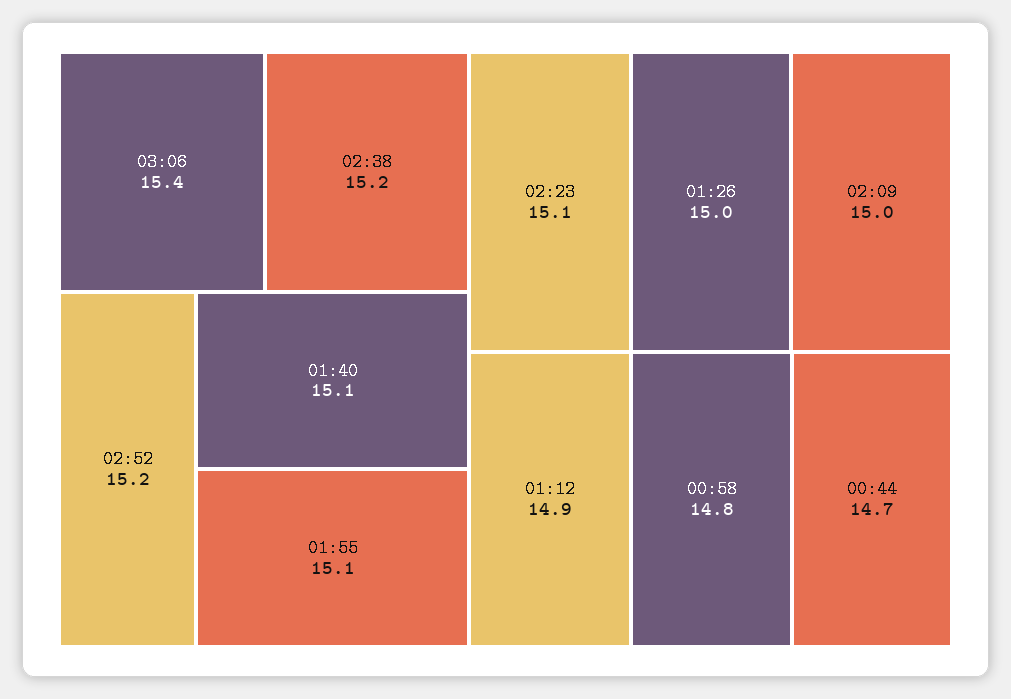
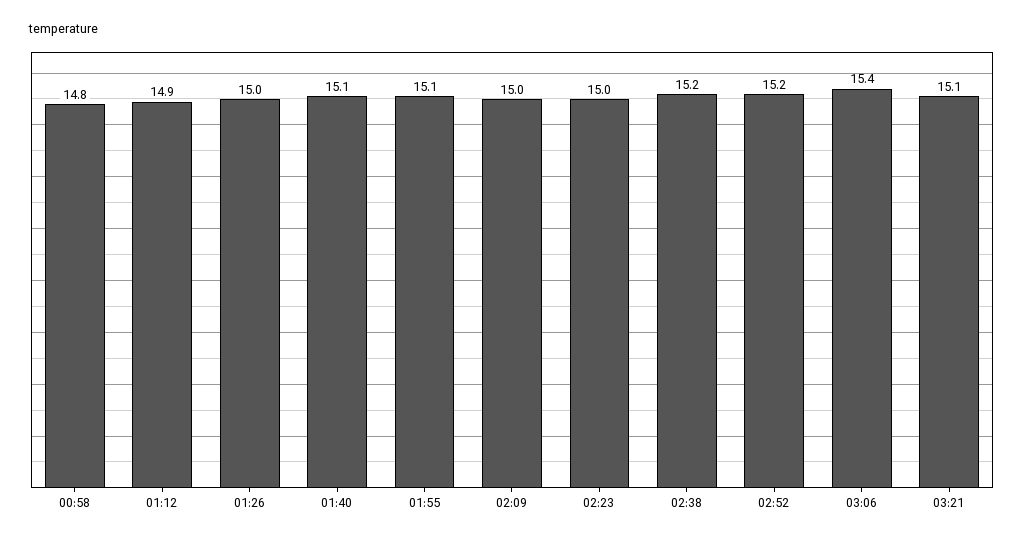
02:23: 15.1 -> 15
00:44: 14.7 -> none
03:21: none -> 15.1

